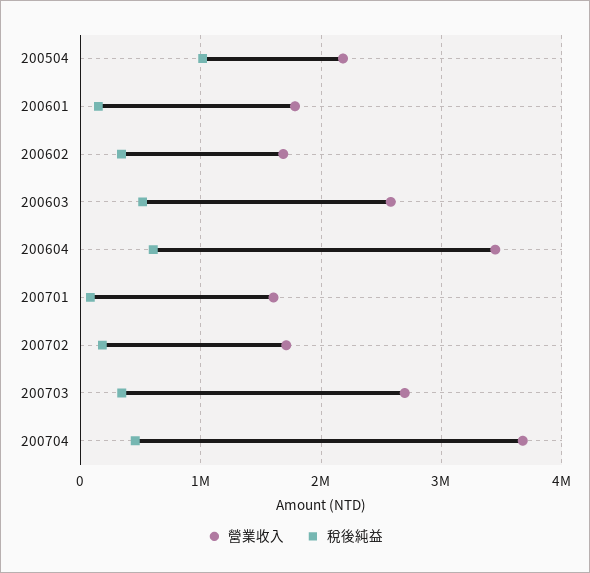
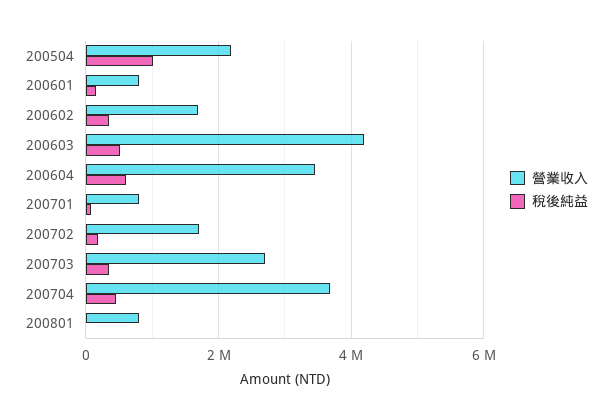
營業收入, 200601: 1800000 -> 800000
營業收入, 200603: 2600000 -> 4200000
營業收入, 200701: 1600000 -> 800000
營業收入, 200801: none -> 800000
稅後純益, 200801: none -> 0

